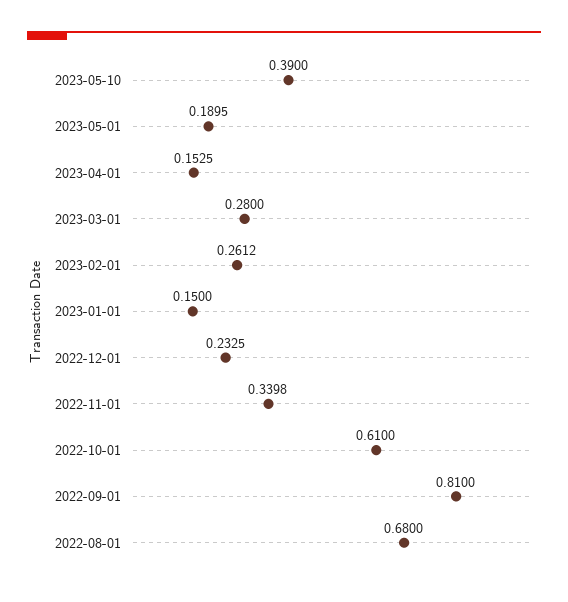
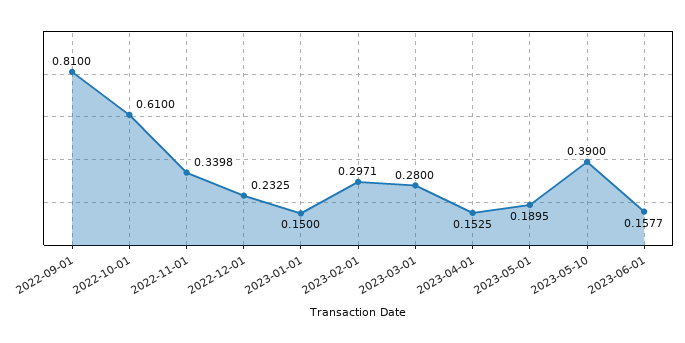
2023-02-01: 0.2612 -> 0.2971
2022-08-01: 0.68 -> none
2023-06-01: none -> 0.1577

